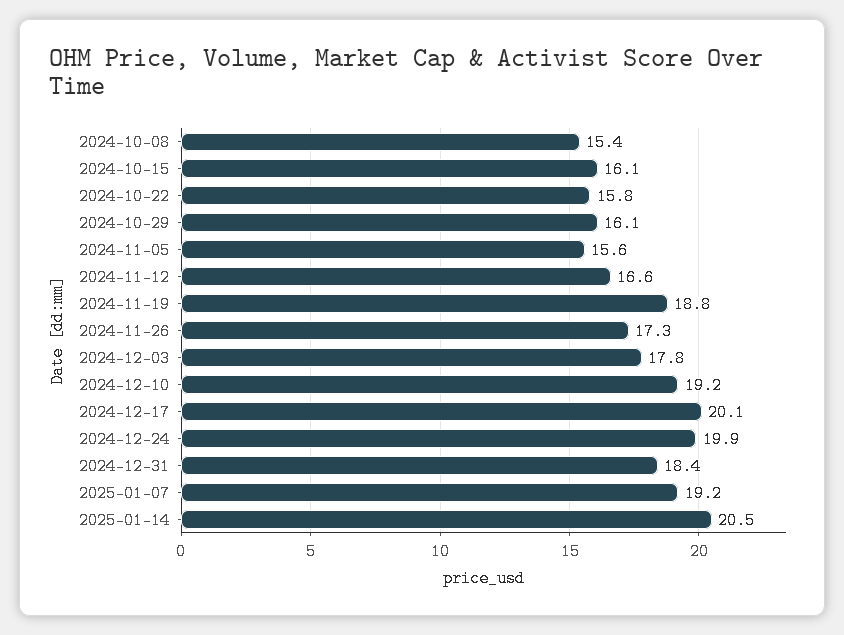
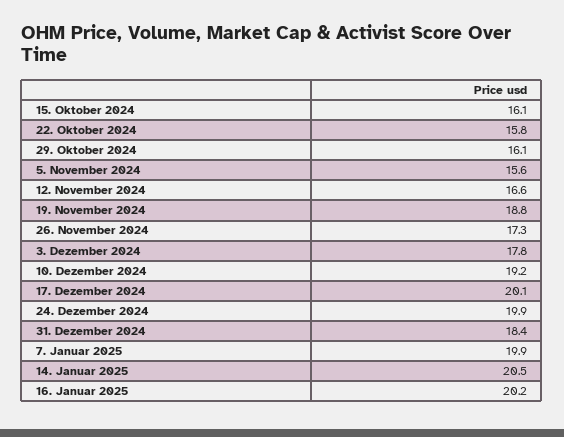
2024-10-08: 15.4 -> none
2025-01-07: 19.2 -> 19.9
16. Januar 2025: none -> 20.2

